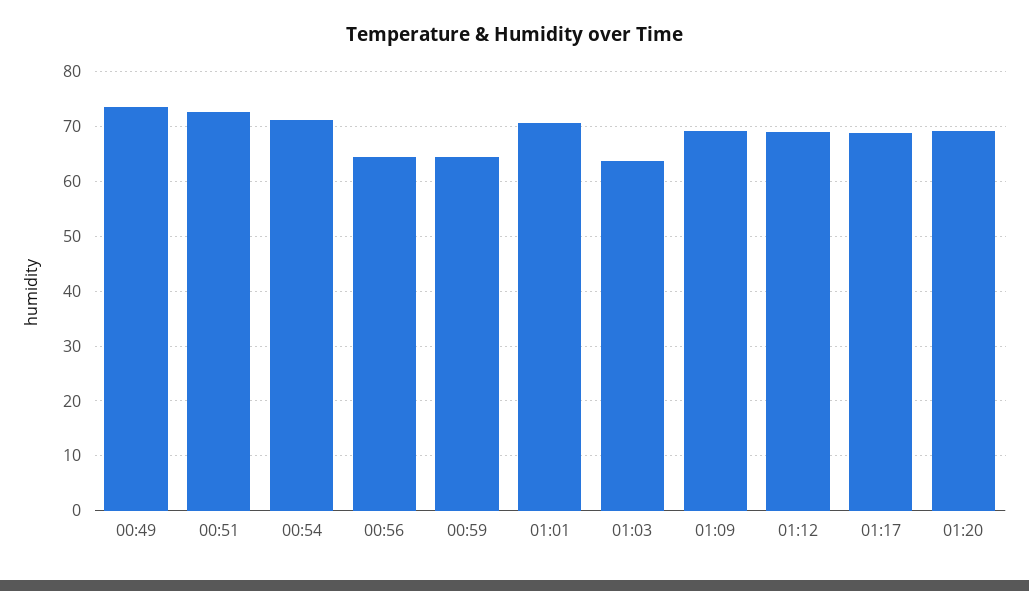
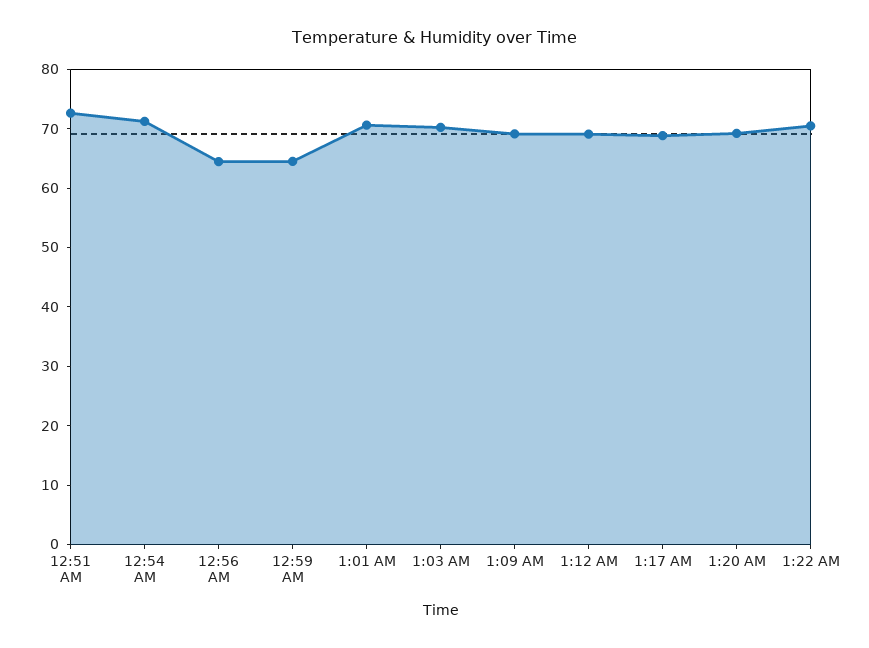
00:49: 74 -> none
01:03: 64 -> 70
1:22 AM: none -> 70

